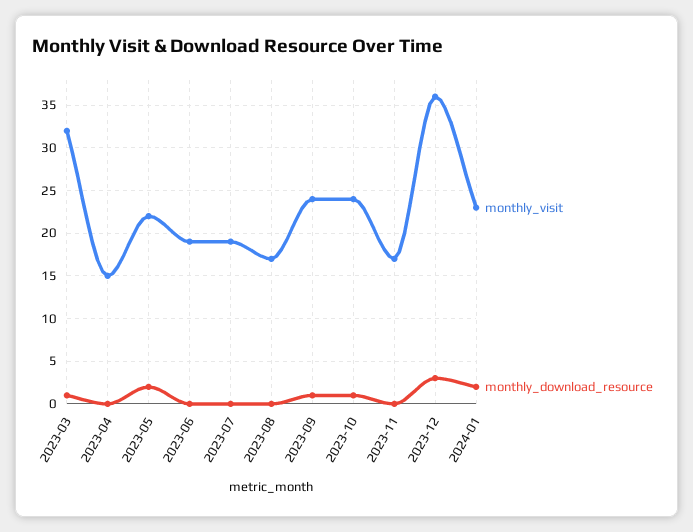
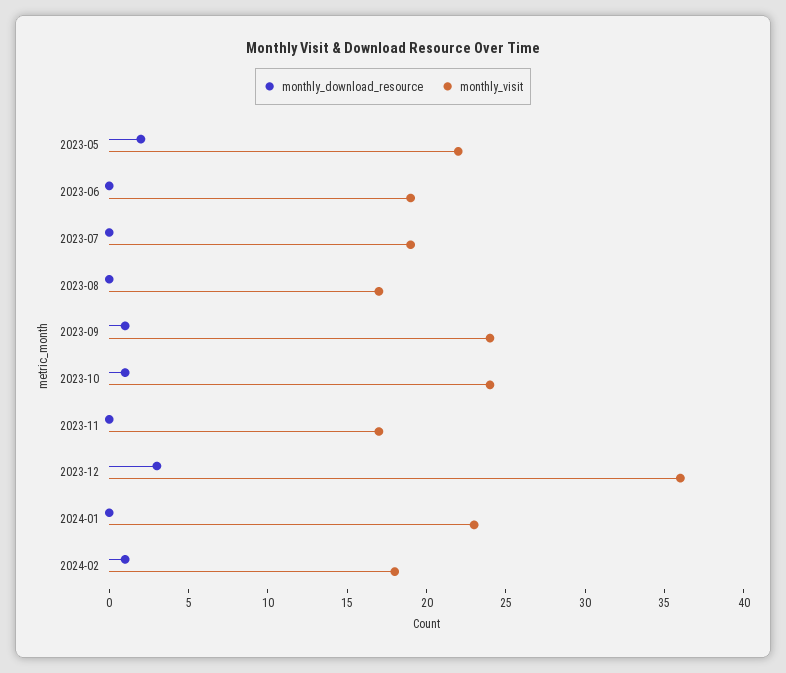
monthly_visit, 2023-03: 32 -> none
monthly_download_resource, 2023-03: 1 -> none
monthly_visit, 2023-04: 15 -> none
monthly_download_resource, 2023-04: 0 -> none
monthly_download_resource, 2024-01: 2 -> 0
monthly_download_resource, 2024-02: none -> 1
monthly_visit, 2024-02: none -> 18

